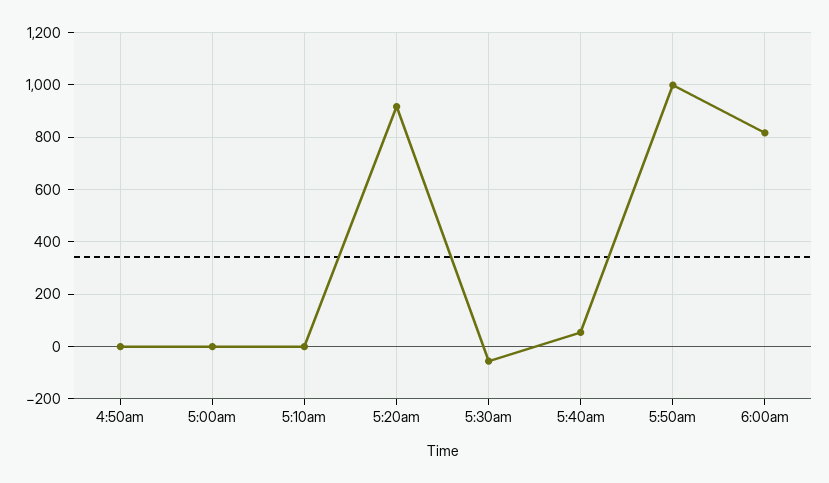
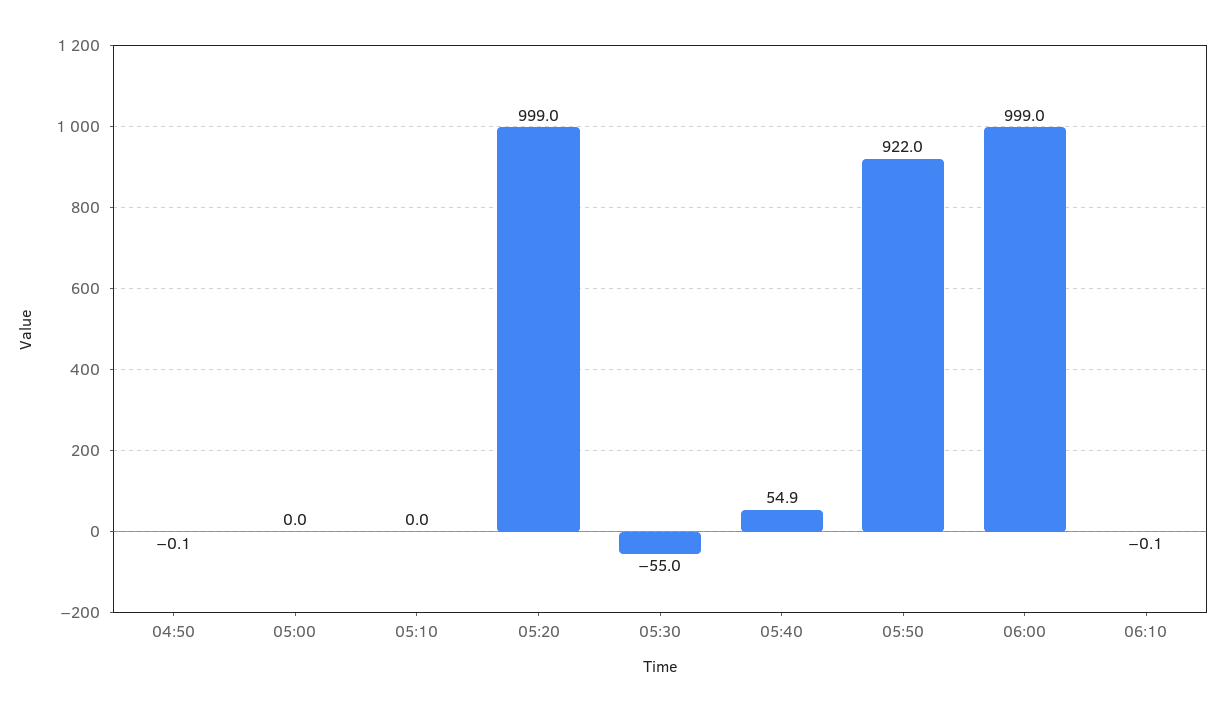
5:20am: 925 -> 999
5:50am: 1000 -> 922
6:00am: 825 -> 999
06:10: none -> -0.1

